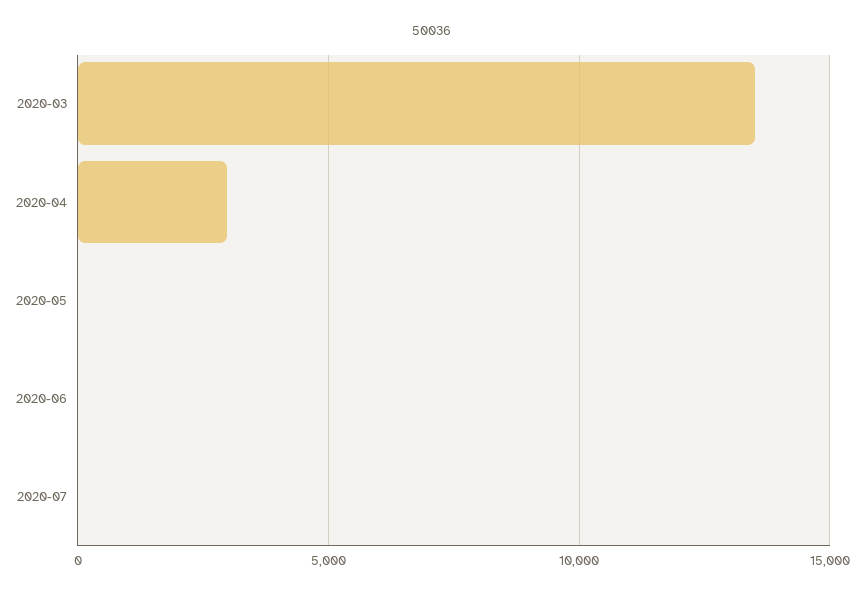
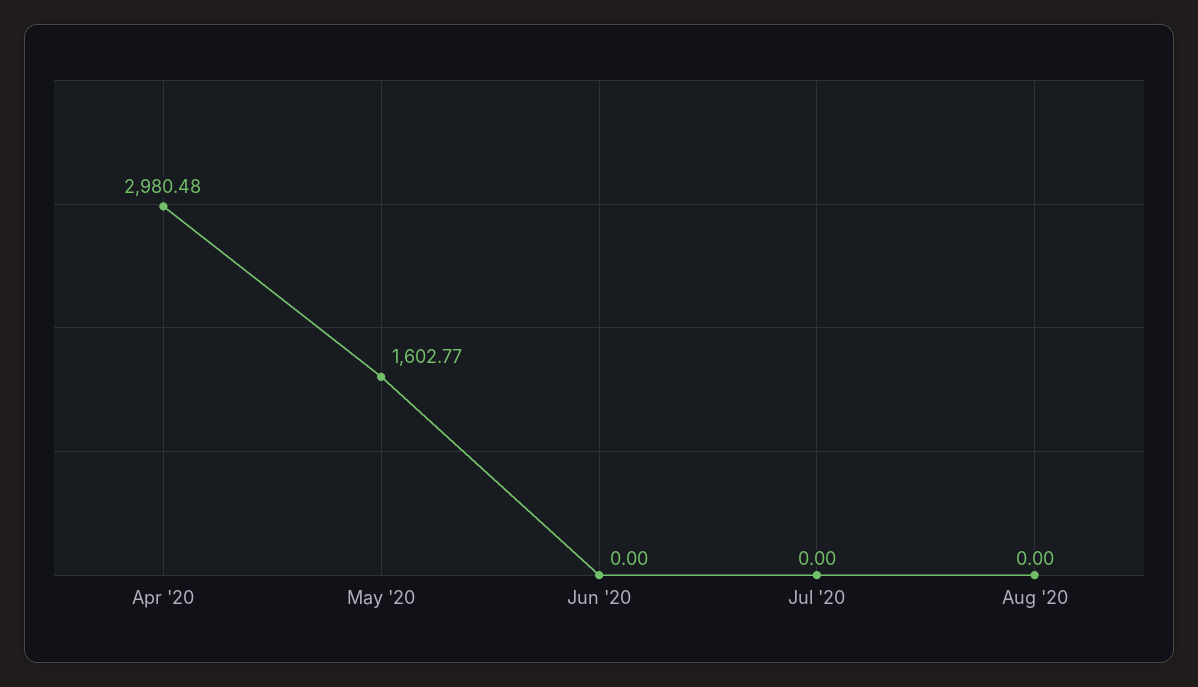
2020-03: 13500 -> none
2020-05: 0 -> 1602.77
Aug '20: none -> 0

